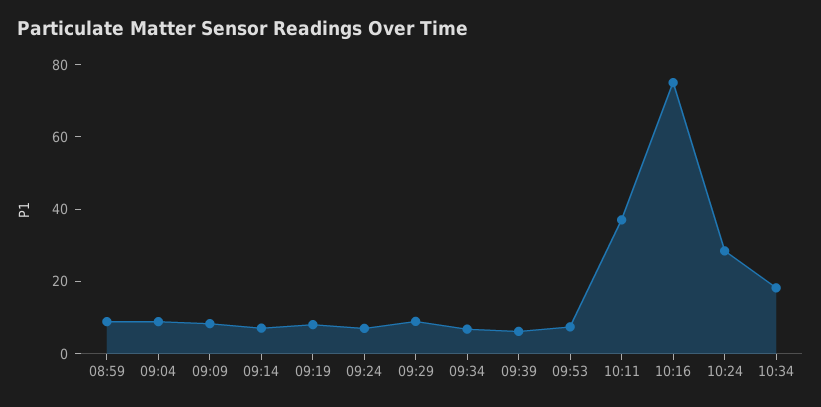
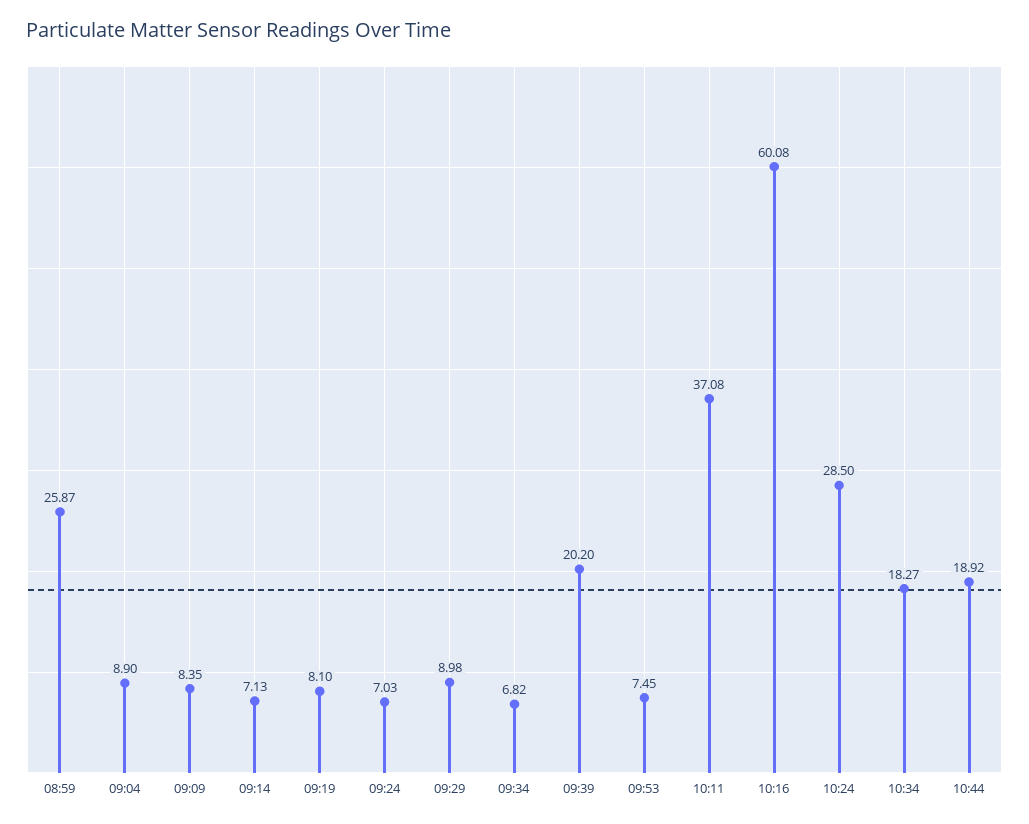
08:59: 10 -> 25.87
09:39: 5 -> 20.2
10:16: 75 -> 60.08
10:44: none -> 18.92

